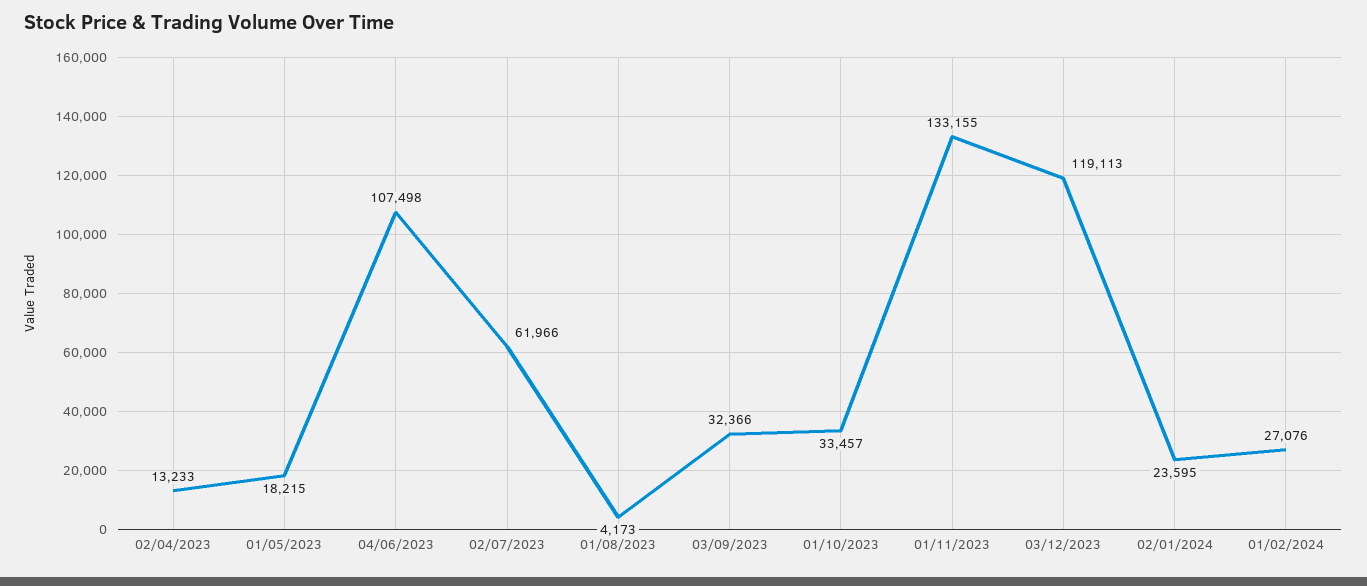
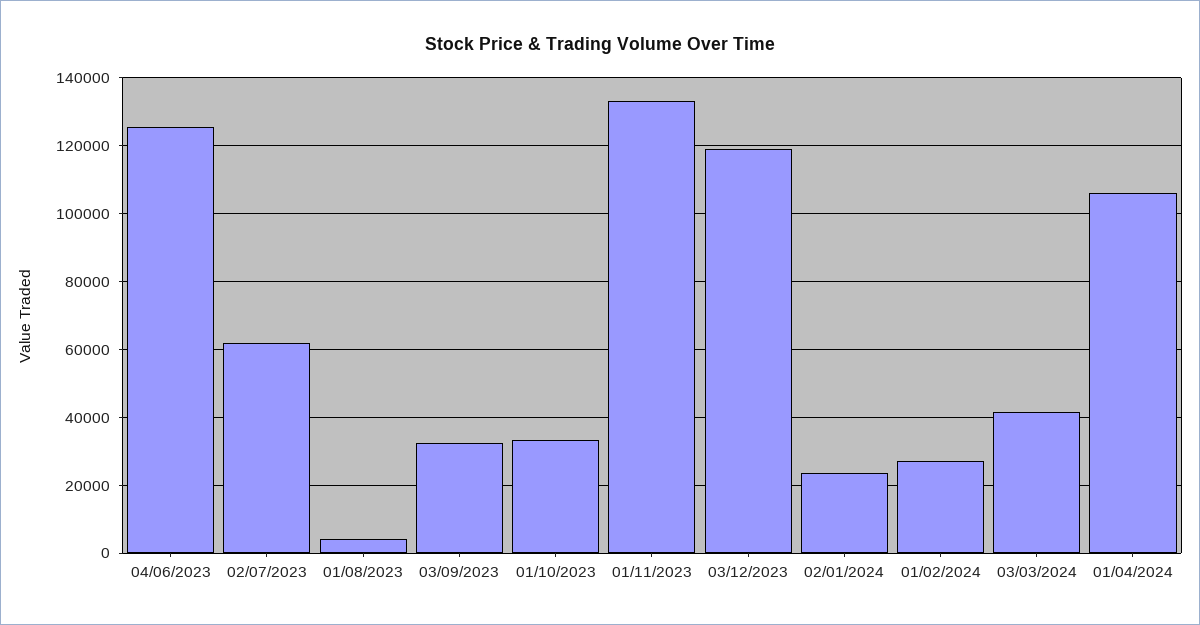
02/04/2023: 13233 -> none
01/05/2023: 18215 -> none
04/06/2023: 107498 -> 126000
03/03/2024: none -> 42000
01/04/2024: none -> 106000

